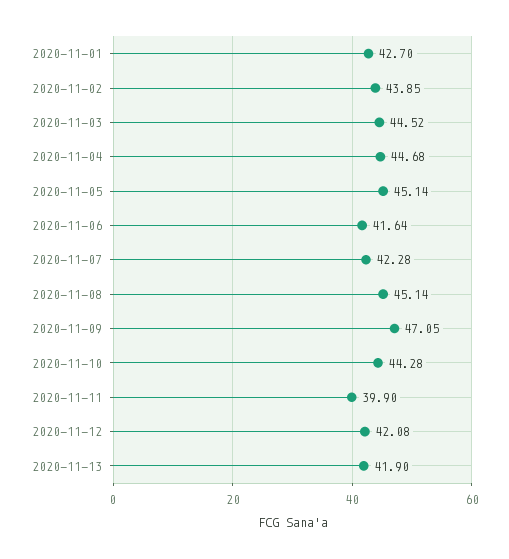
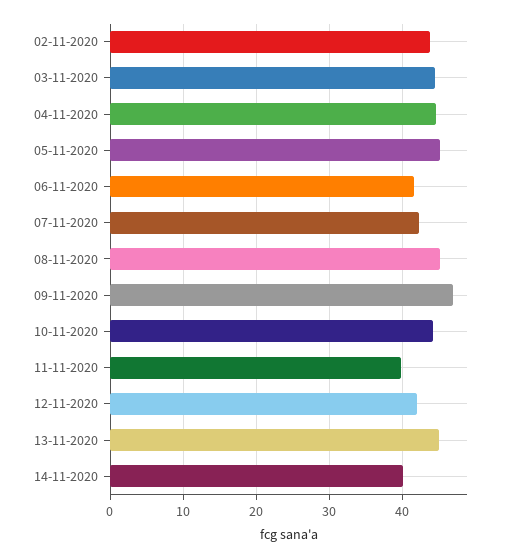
2020-11-01: 42.7 -> none
2020-11-13: 41.9 -> 45
14-11-2020: none -> 40

